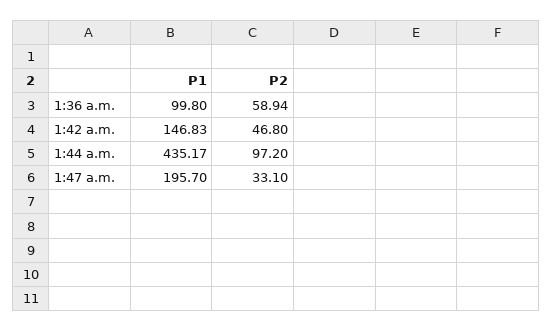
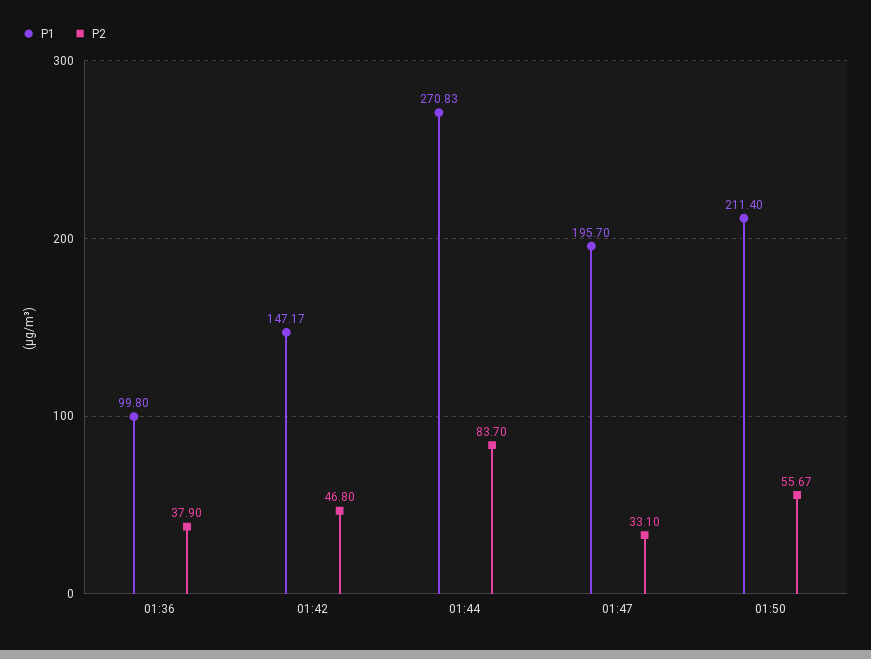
P2, 1:36 a.m.: 58.94 -> 37.9
P1, 1:42 a.m.: 146.83 -> 147.17
P1, 1:44 a.m.: 435.17 -> 270.83
P2, 1:44 a.m.: 97.2 -> 83.7
P1, 01:50: none -> 211.4
P2, 01:50: none -> 55.67

